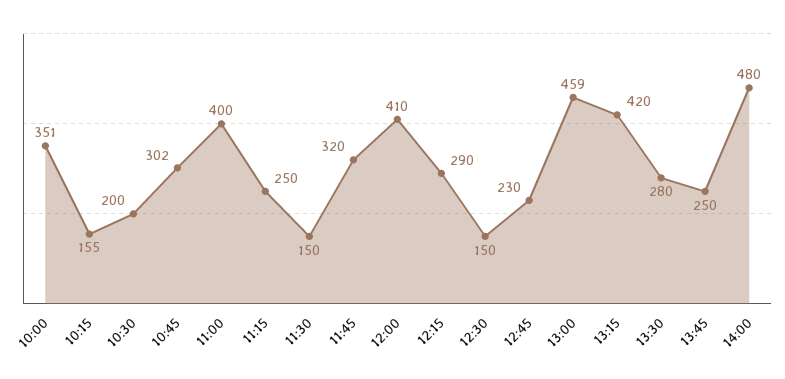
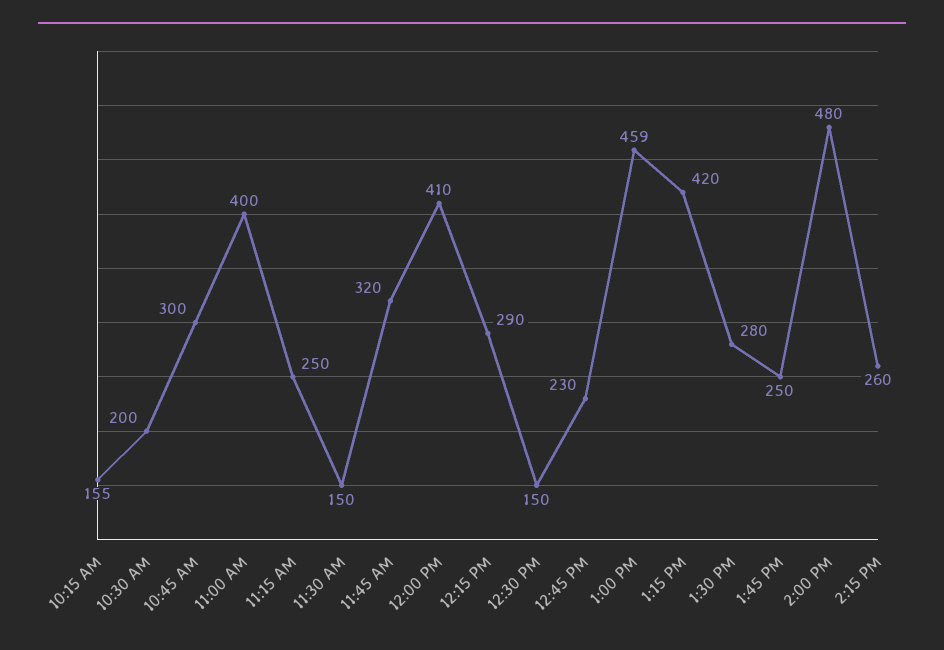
10:00: 351 -> none
10:45: 302 -> 300
2:15 PM: none -> 260

